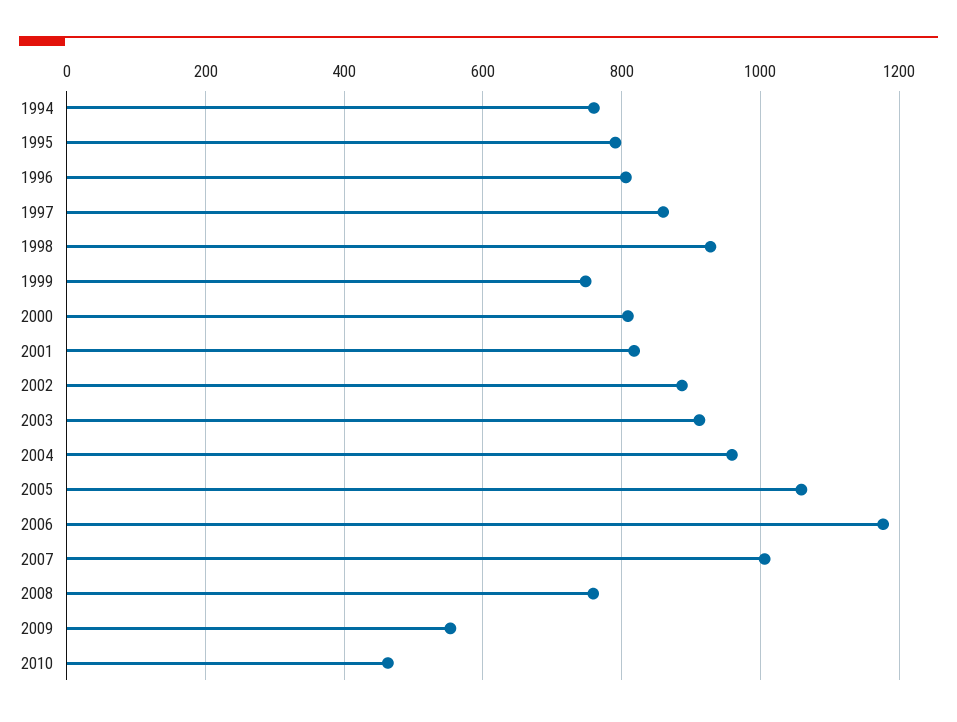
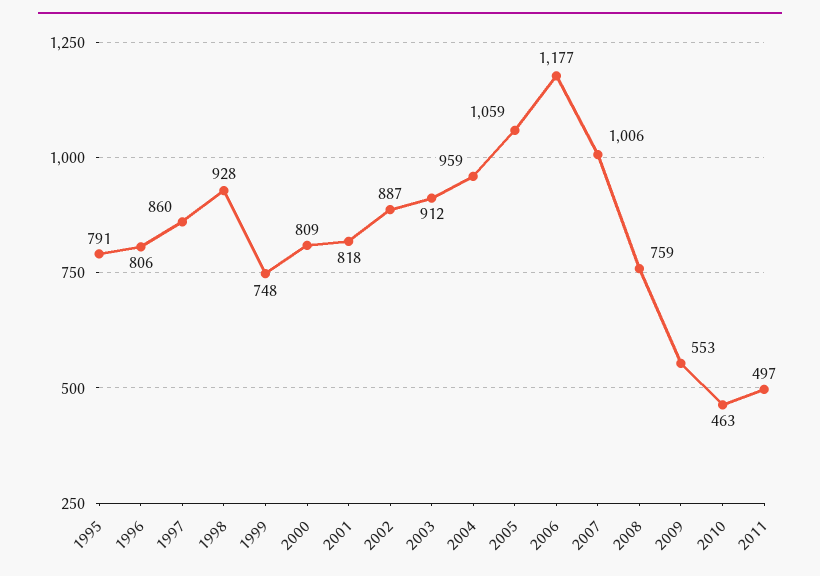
1994: 760 -> none
2011: none -> 497

